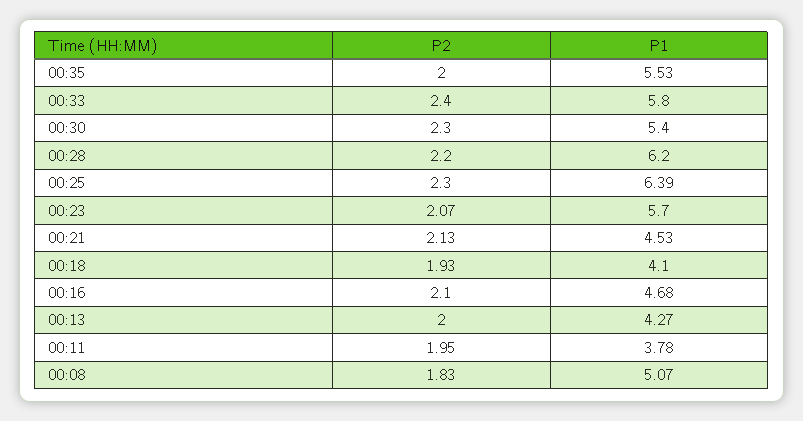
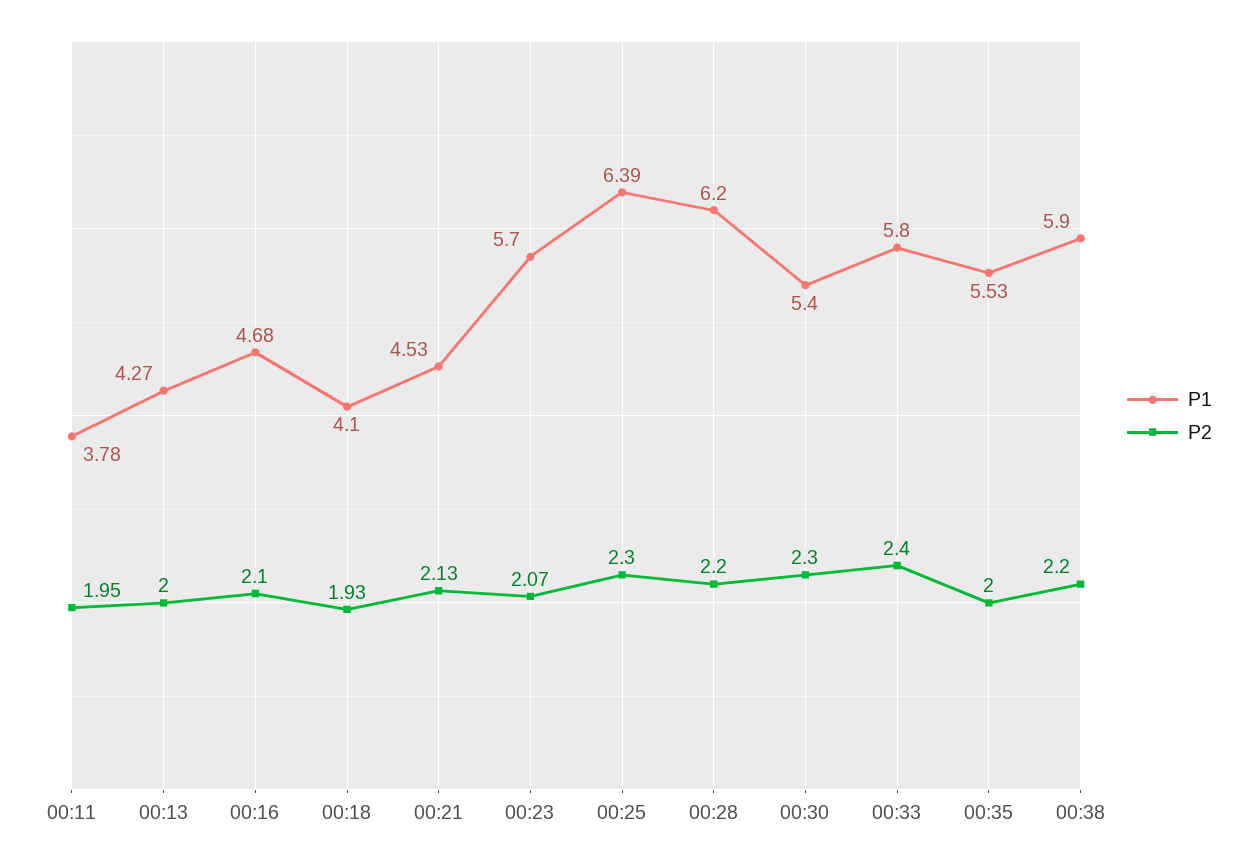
P2, 00:08: 1.83 -> none
P1, 00:08: 5.07 -> none
P1, 00:38: none -> 5.9
P2, 00:38: none -> 2.2

